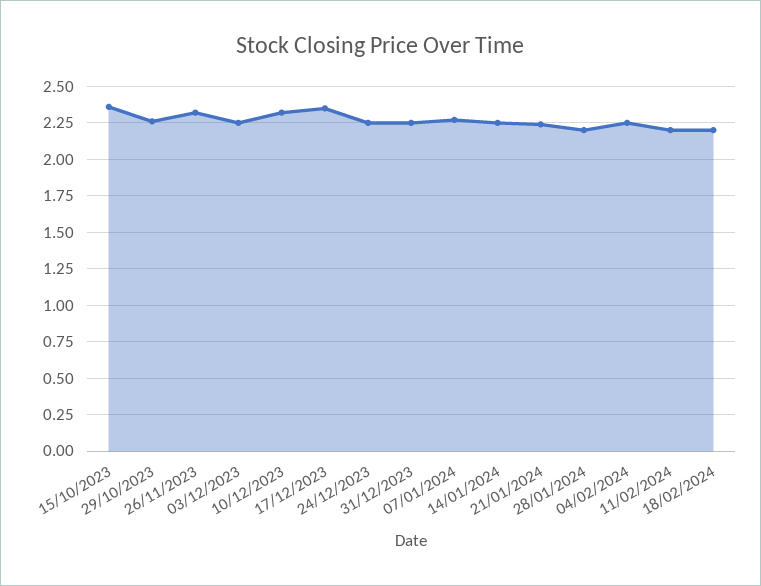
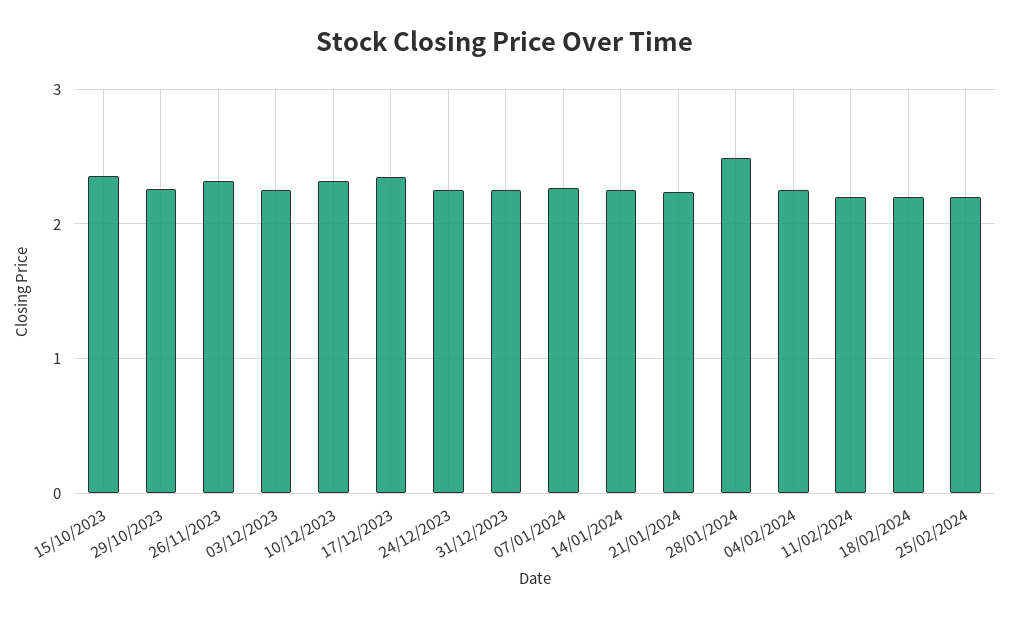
28/01/2024: 2.2 -> 2.5
25/02/2024: none -> 2.2

